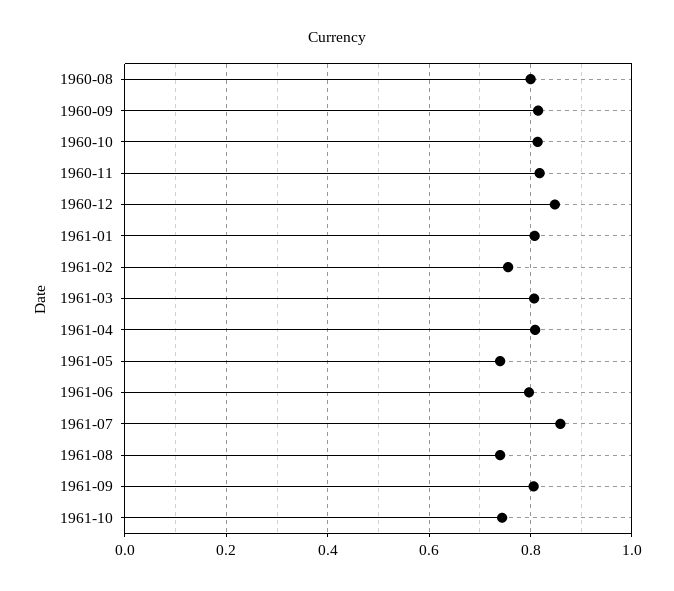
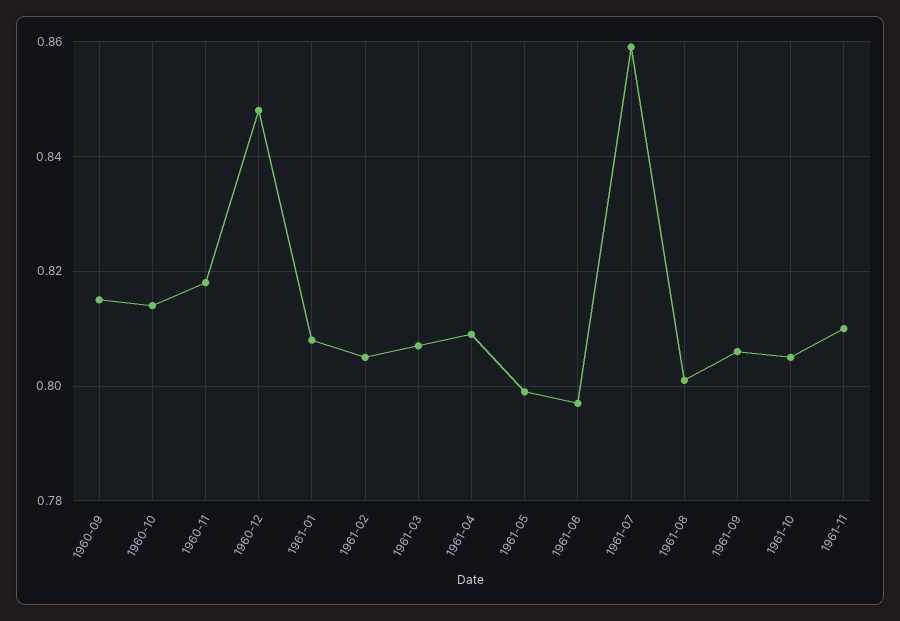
1960-08: 0.8 -> none
1961-02: 0.76 -> 0.805
1961-05: 0.74 -> 0.8
1961-08: 0.74 -> 0.8
1961-10: 0.74 -> 0.805
1961-11: none -> 0.81

